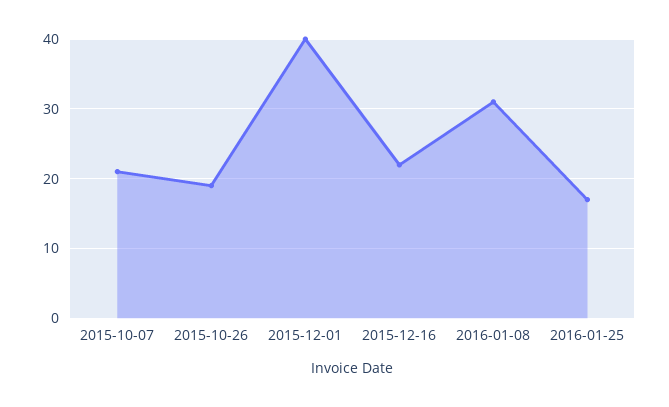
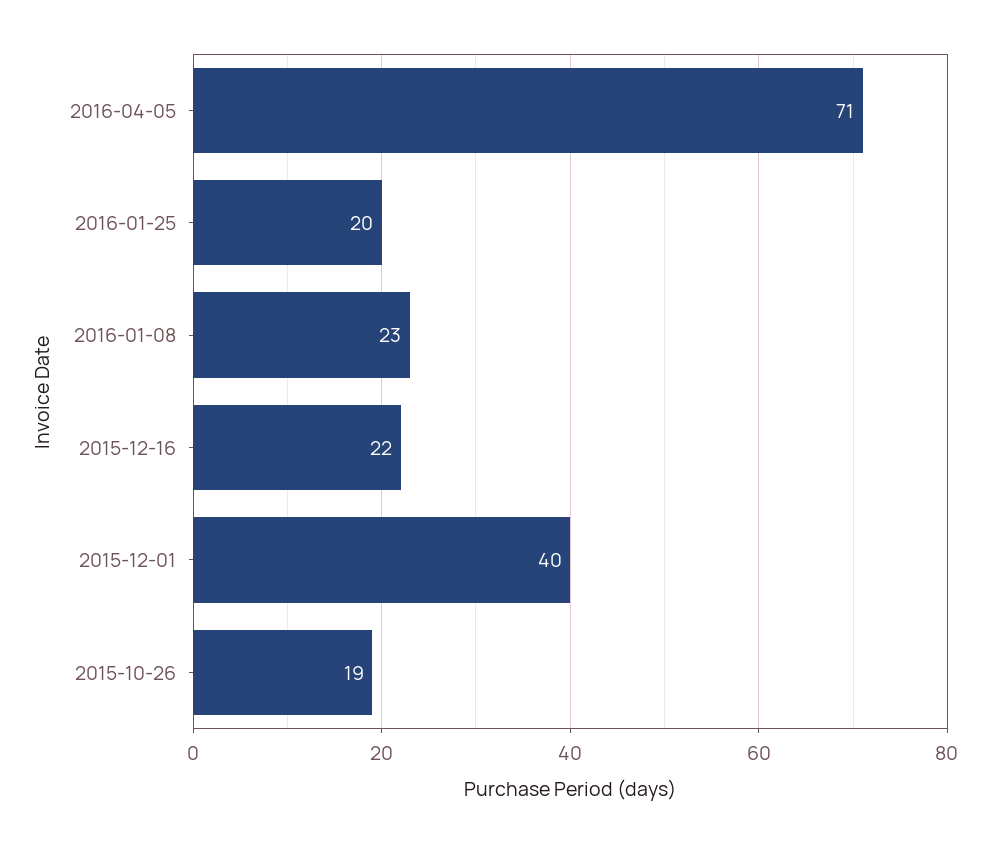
2015-10-07: 21 -> none
2016-01-08: 31 -> 23
2016-01-25: 17 -> 20
2016-04-05: none -> 71

